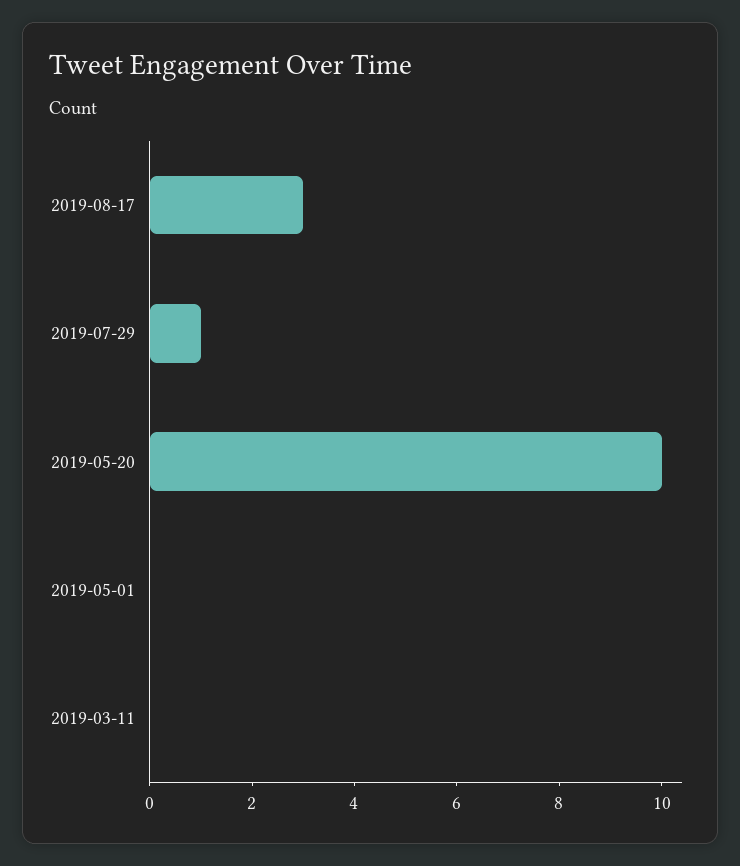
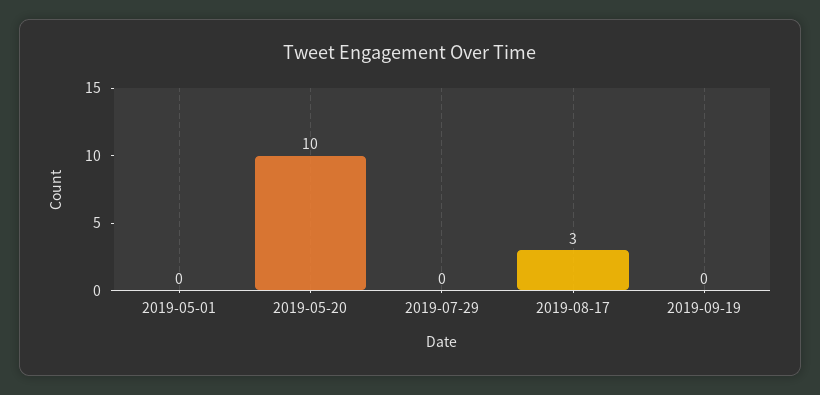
2019-07-29: 1 -> 0
2019-03-11: 0 -> none
2019-09-19: none -> 0

